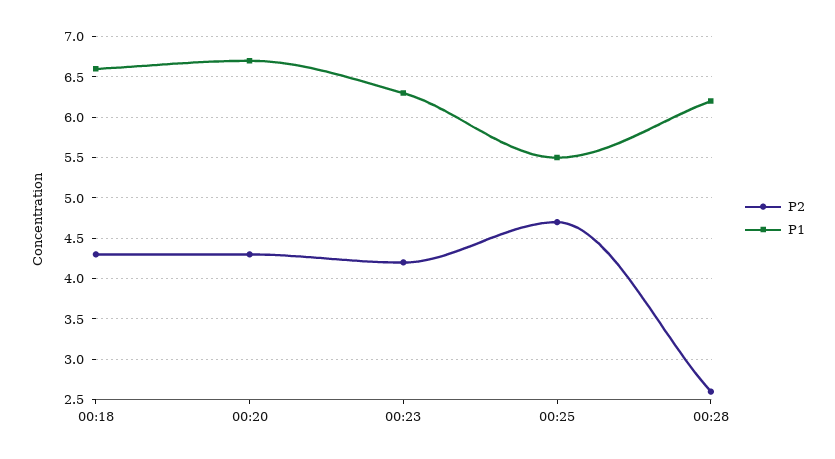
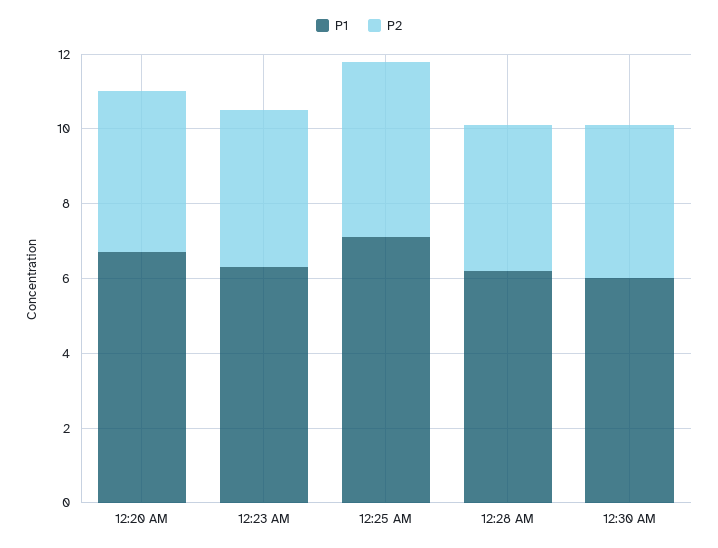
P2, 00:18: 4.3 -> none
P1, 00:18: 6.6 -> none
P1, 00:25: 5.5 -> 7
P2, 00:28: 2.6 -> 4
P1, 12:30 AM: none -> 6
P2, 12:30 AM: none -> 4

